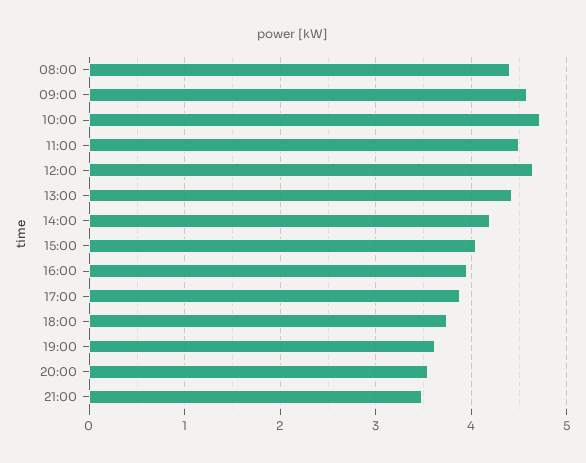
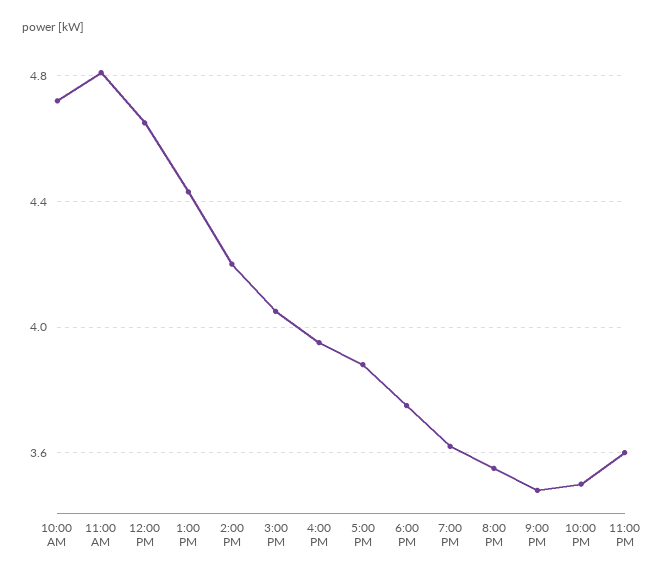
08:00: 4.4 -> none
09:00: 4.6 -> none
11:00: 4.5 -> 4.8
10:00 PM: none -> 3.5
11:00 PM: none -> 3.6

